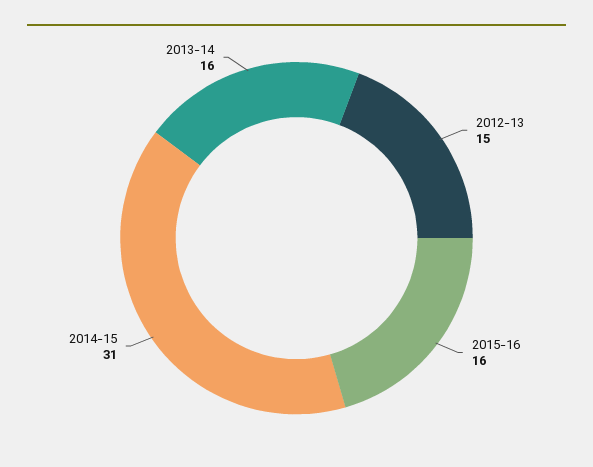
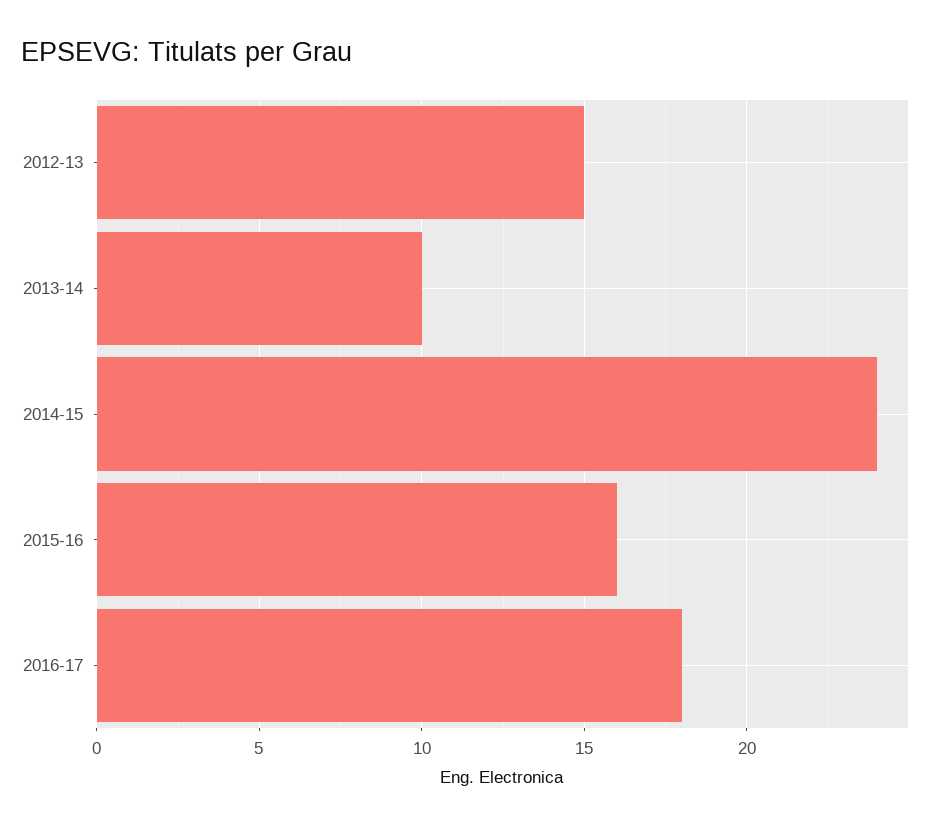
2014-15: 31 -> 24
2013-14: 16 -> 10
2016-17: none -> 18

